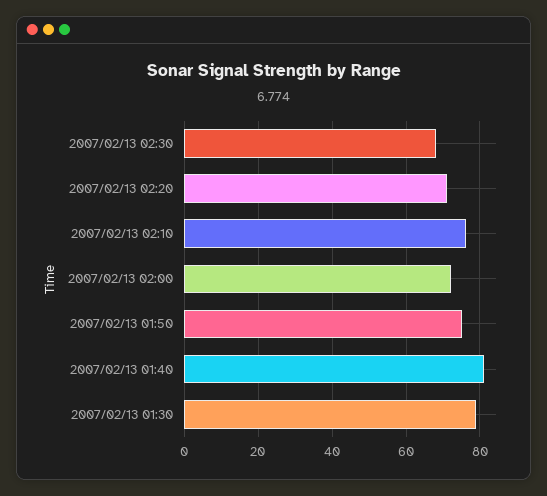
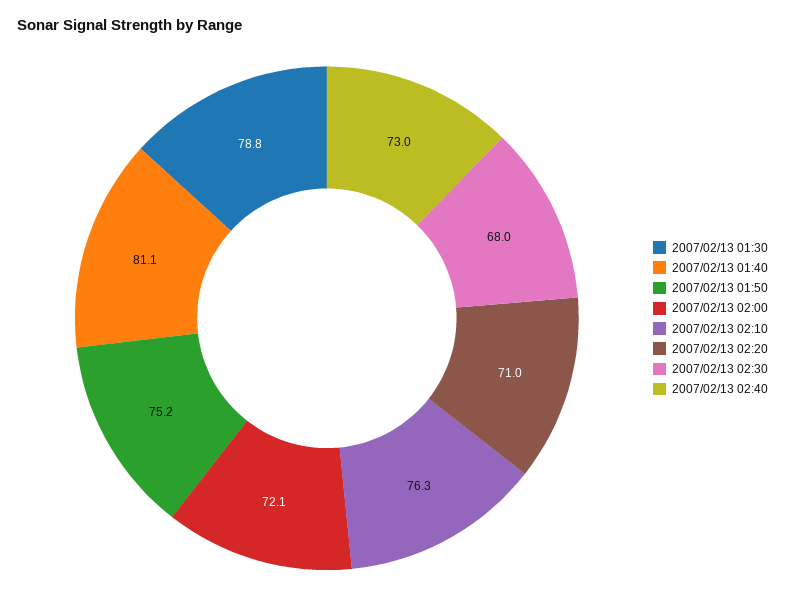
2007/02/13 02:40: none -> 73

